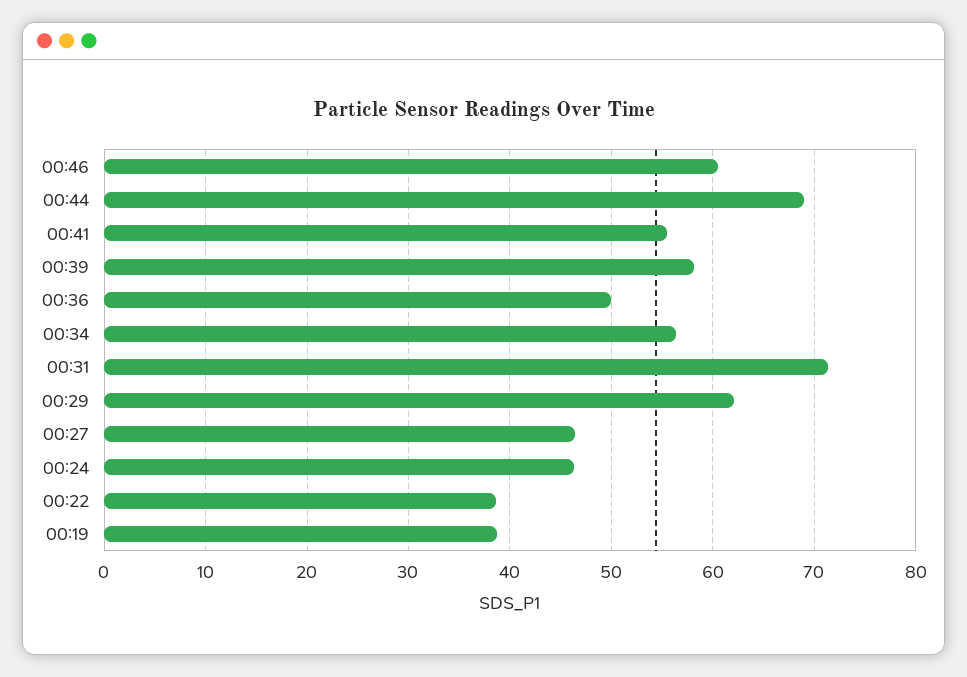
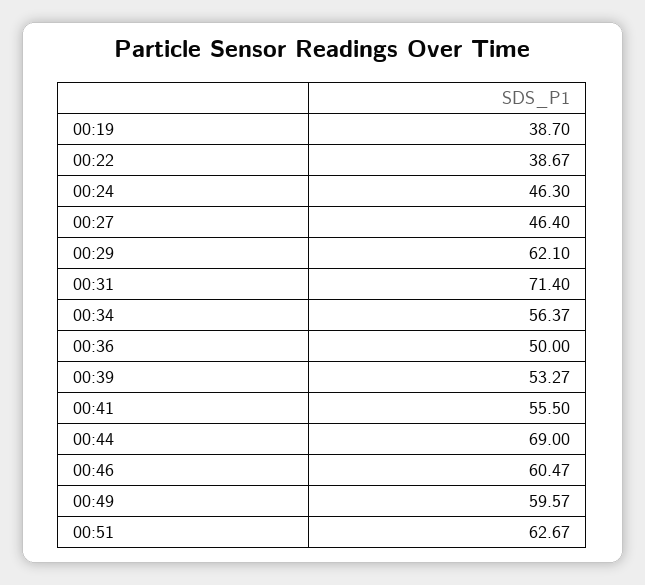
00:39: 58 -> 53.27
00:49: none -> 59.57
00:51: none -> 62.67

